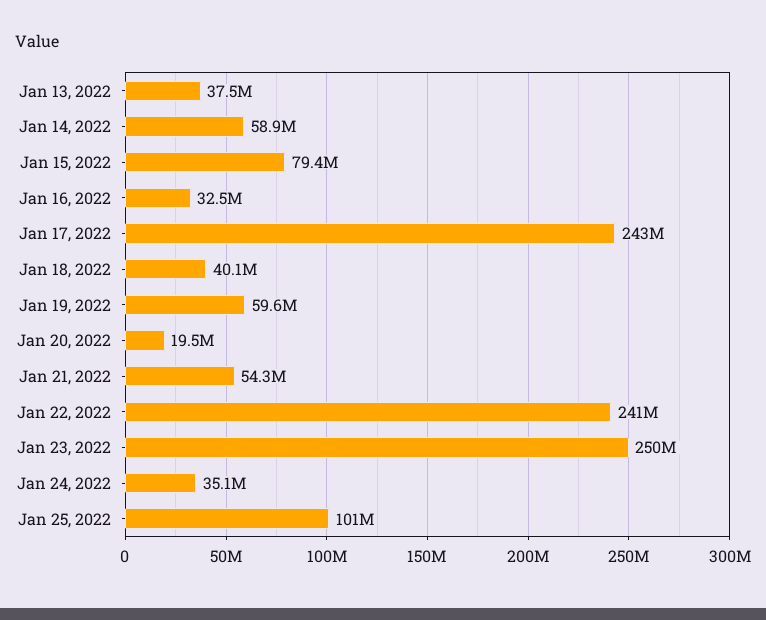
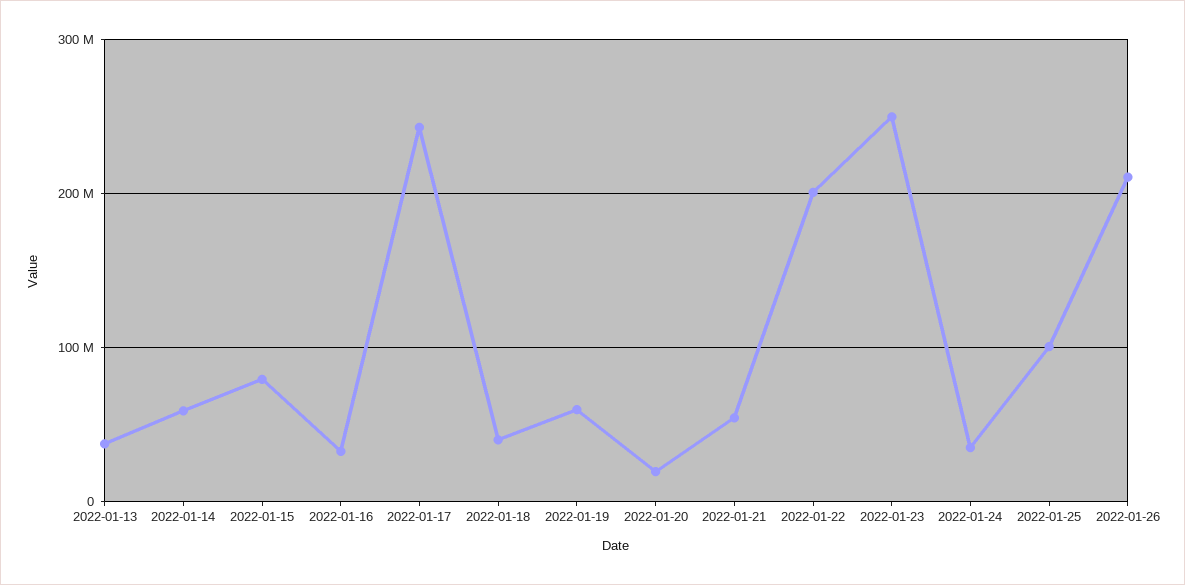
Jan 22, 2022: 241000000 -> 200000000
2022-01-26: none -> 210000000

